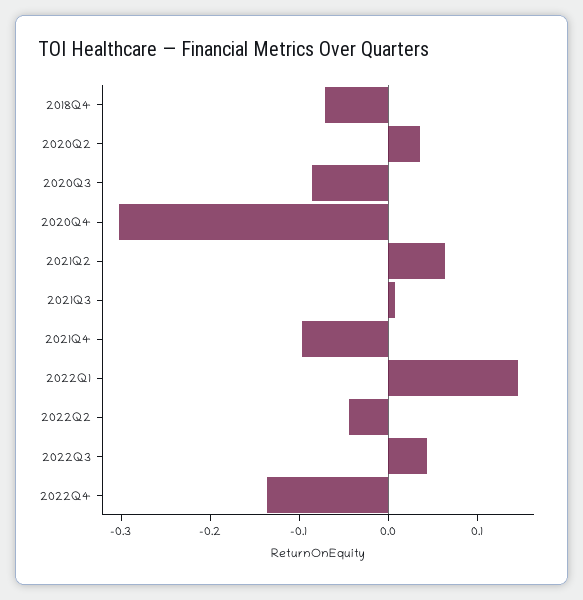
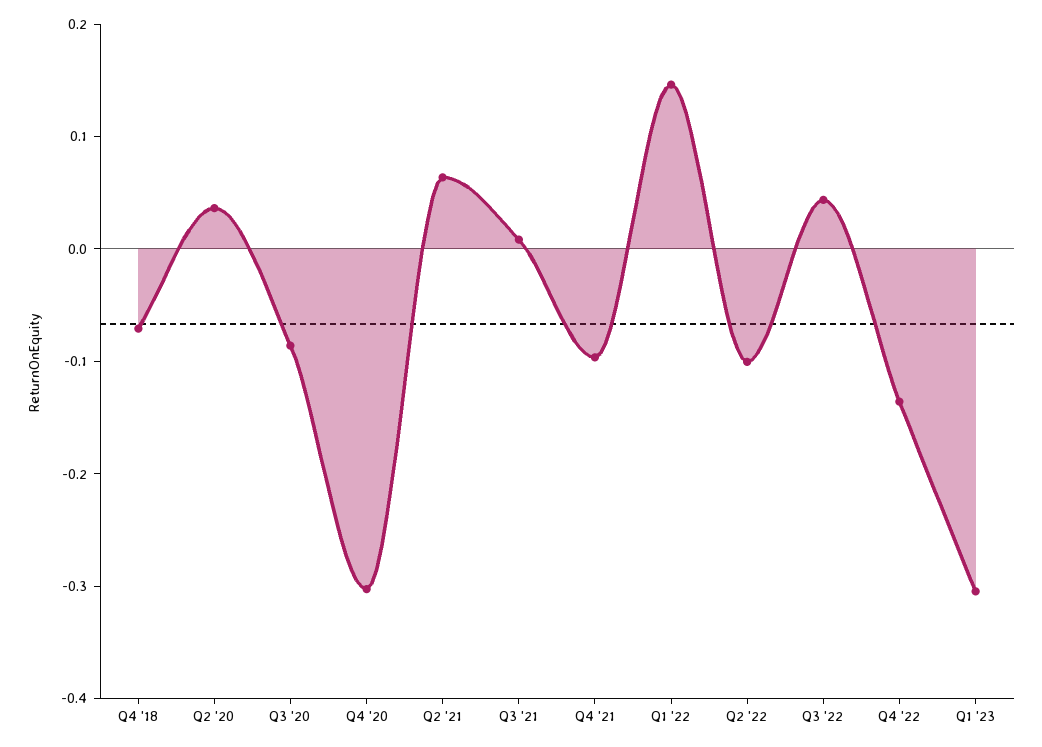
2022Q2: -0.04 -> -0.1
Q1 '23: none -> -0.3

